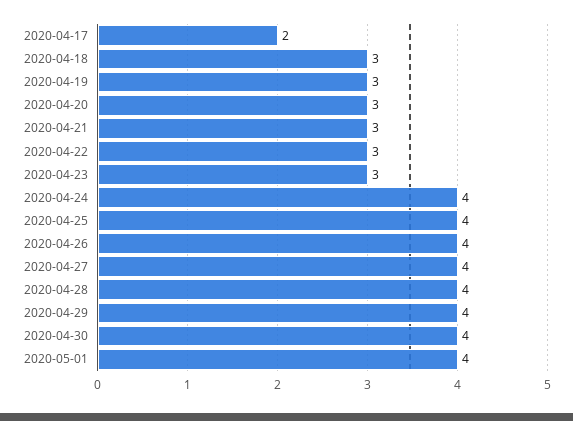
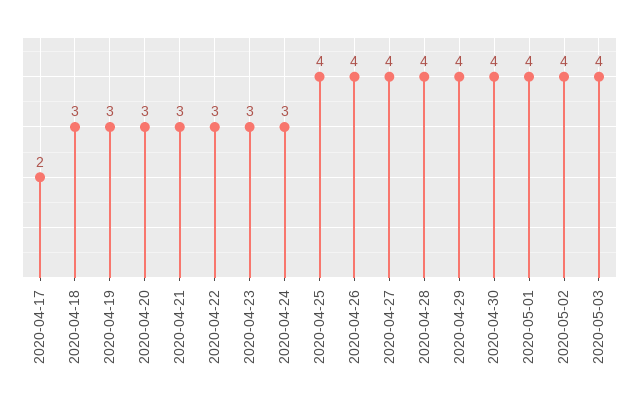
2020-04-24: 4 -> 3
2020-05-02: none -> 4
2020-05-03: none -> 4

